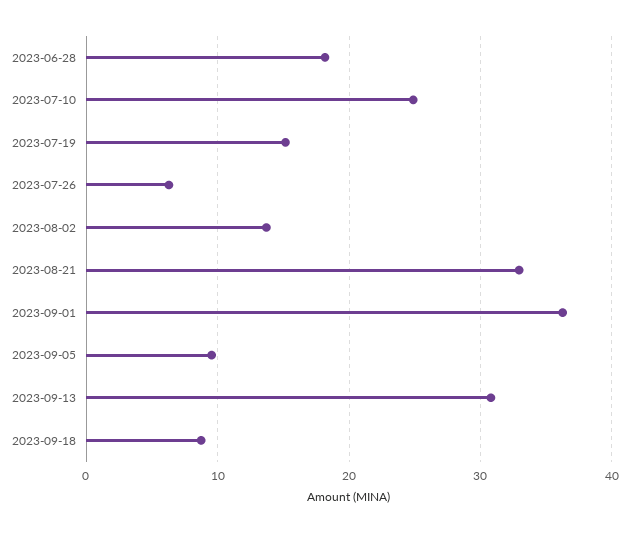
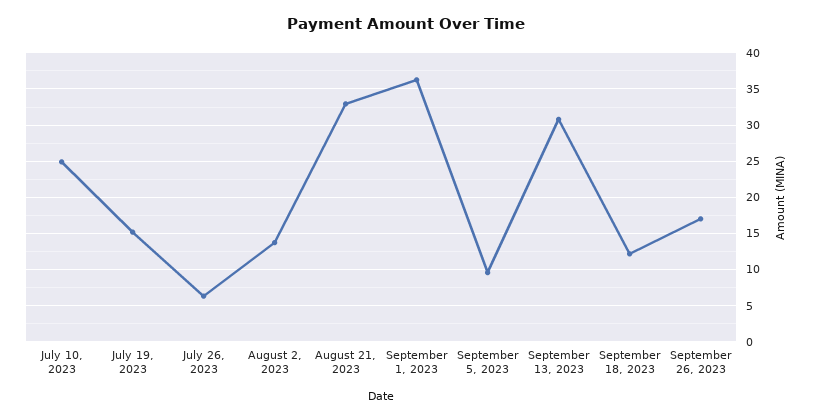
2023-06-28: 18 -> none
2023-09-18: 9 -> 12
September 26, 2023: none -> 17

